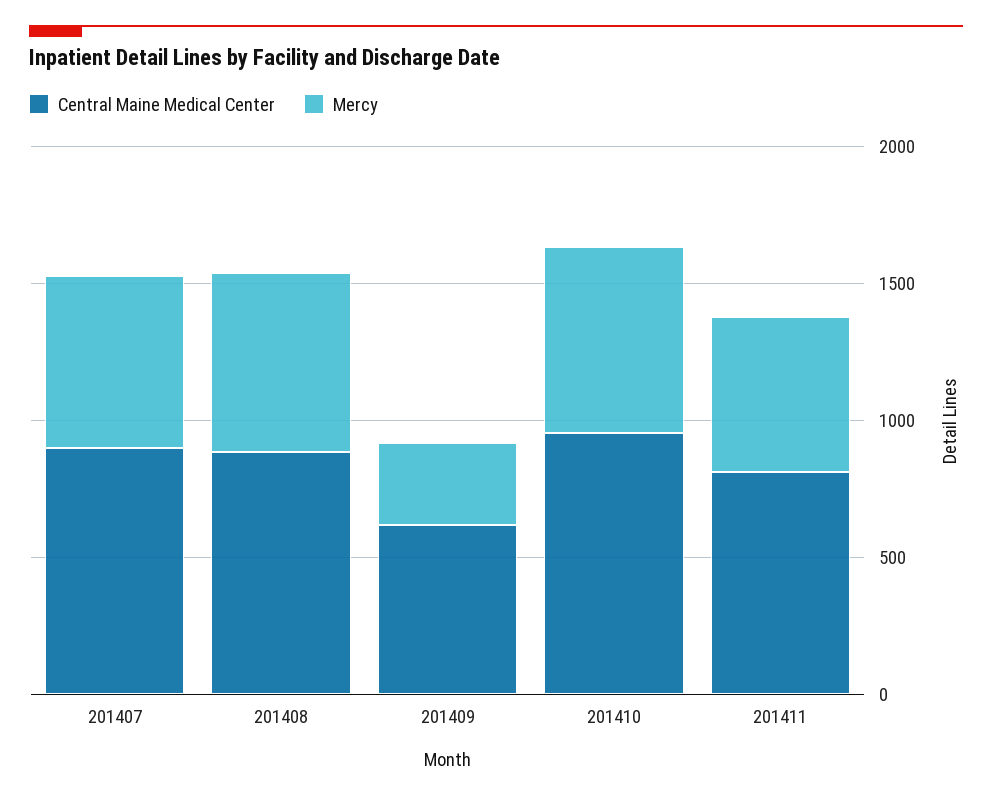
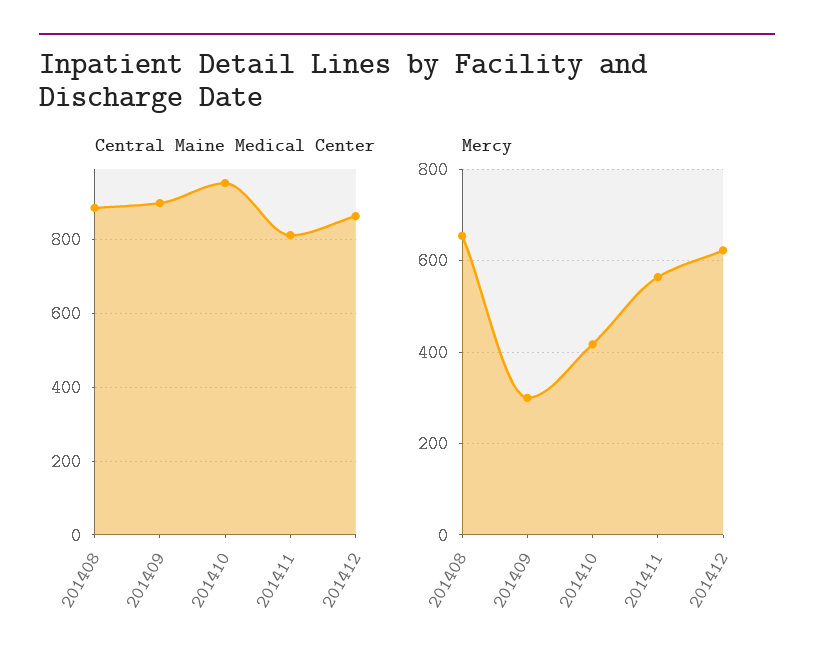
Central Maine Medical Center, 201407: 900 -> none
Mercy, 201407: 600 -> none
Central Maine Medical Center, 201409: 600 -> 900
Mercy, 201410: 700 -> 420
Central Maine Medical Center, 201412: none -> 860
Mercy, 201412: none -> 620

